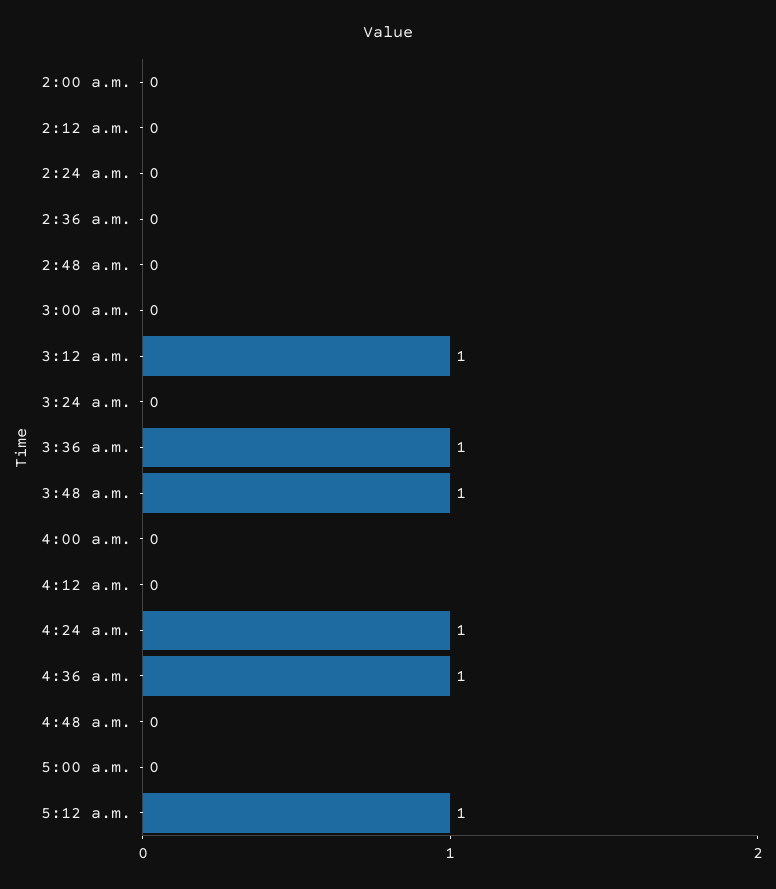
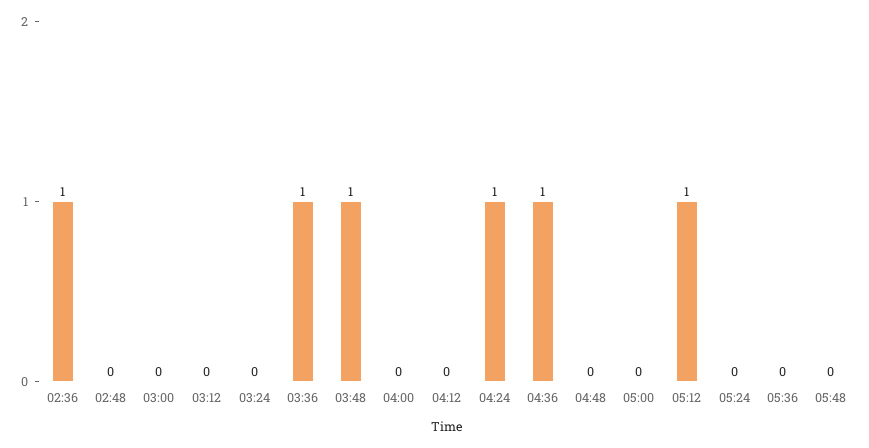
2:00 a.m.: 0 -> none
2:12 a.m.: 0 -> none
2:24 a.m.: 0 -> none
2:36 a.m.: 0 -> 1
3:12 a.m.: 1 -> 0
05:24: none -> 0
05:36: none -> 0
05:48: none -> 0

